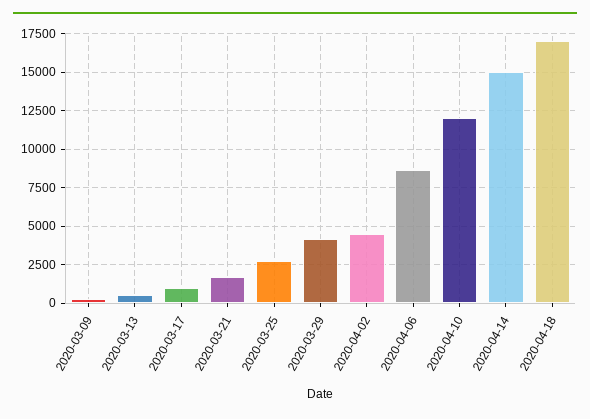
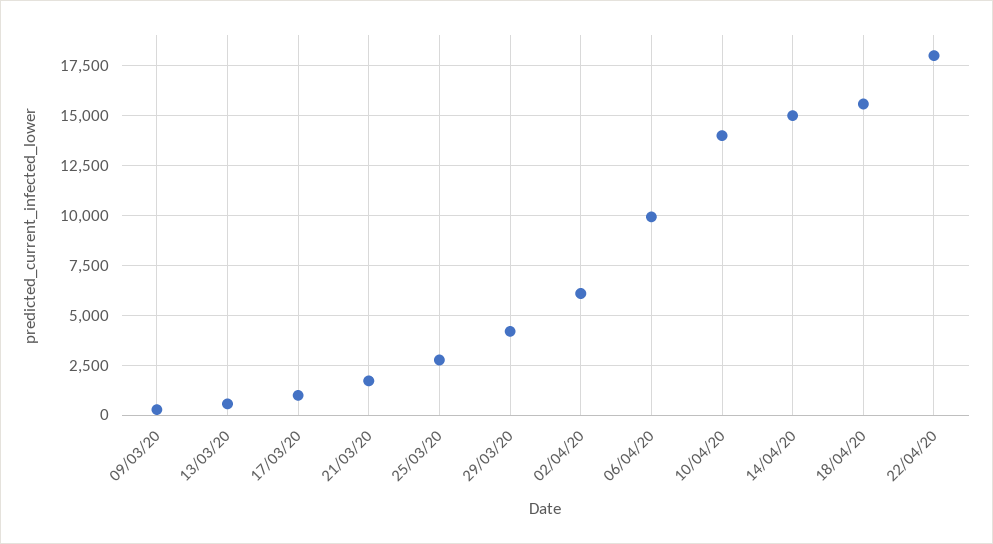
2020-04-02: 4500 -> 6000
2020-04-06: 8500 -> 10000
2020-04-10: 12000 -> 14000
2020-04-18: 17000 -> 15500
22/04/20: none -> 18000

